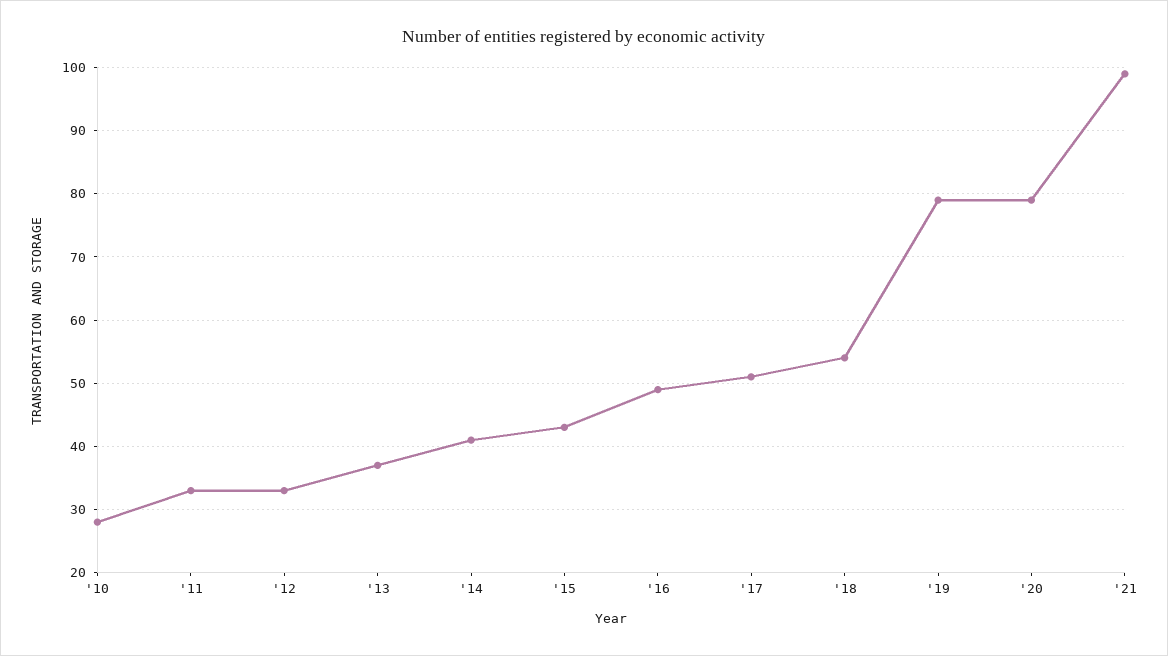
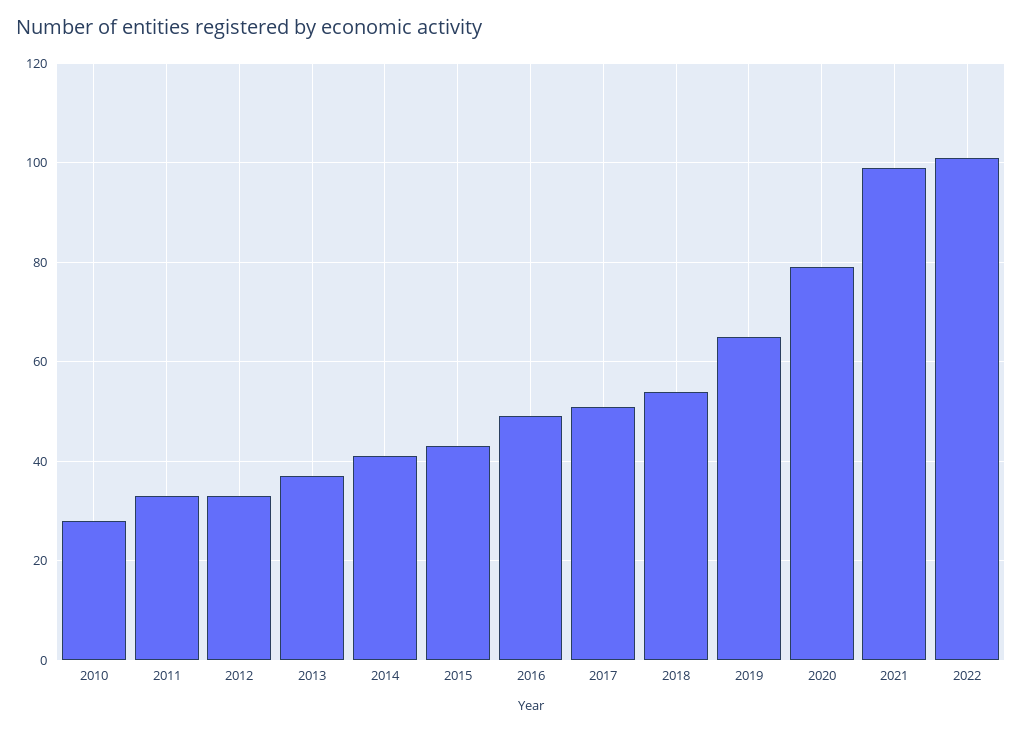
'19: 79 -> 65
2022: none -> 100

